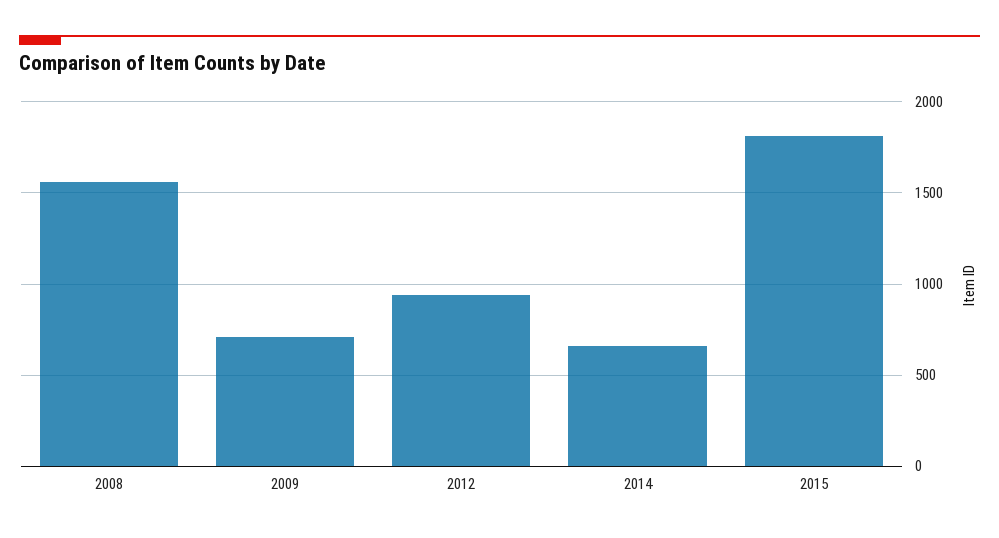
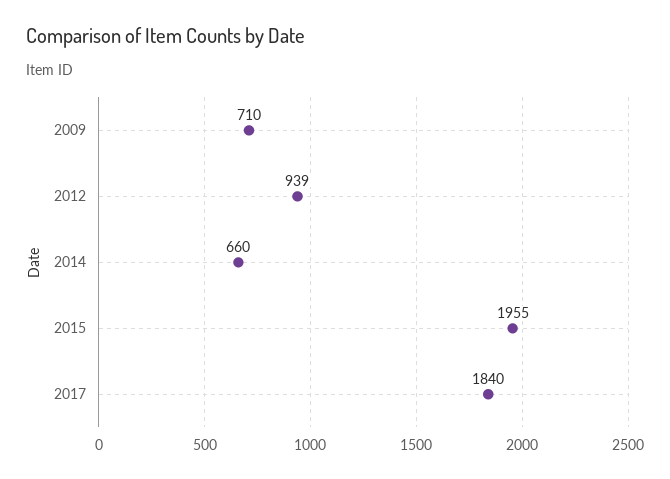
2008: 1550 -> none
2015: 1800 -> 1955
2017: none -> 1840

